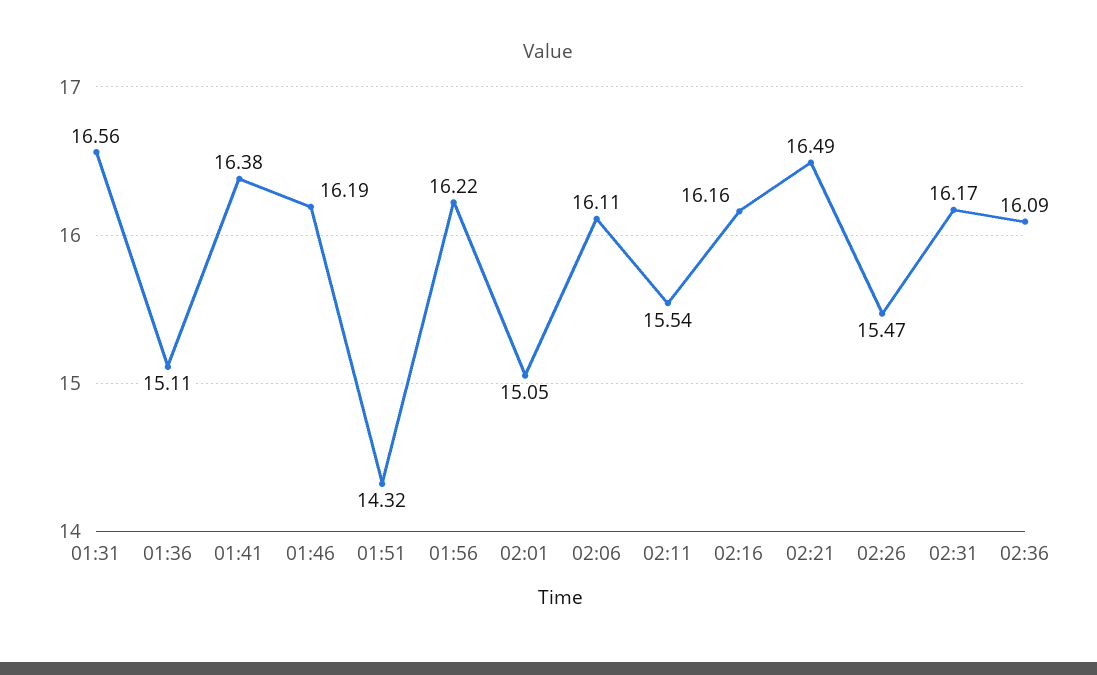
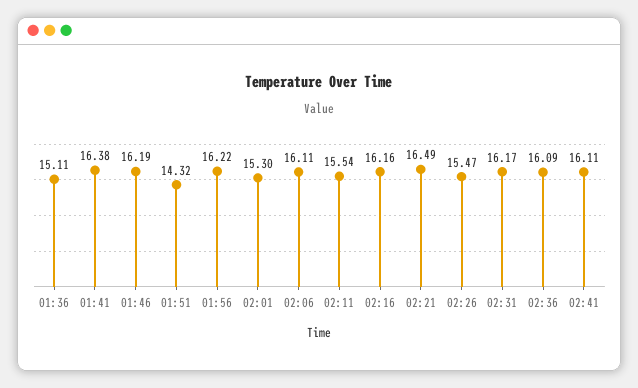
01:31: 16.56 -> none
02:01: 15.05 -> 15.3
02:41: none -> 16.11

